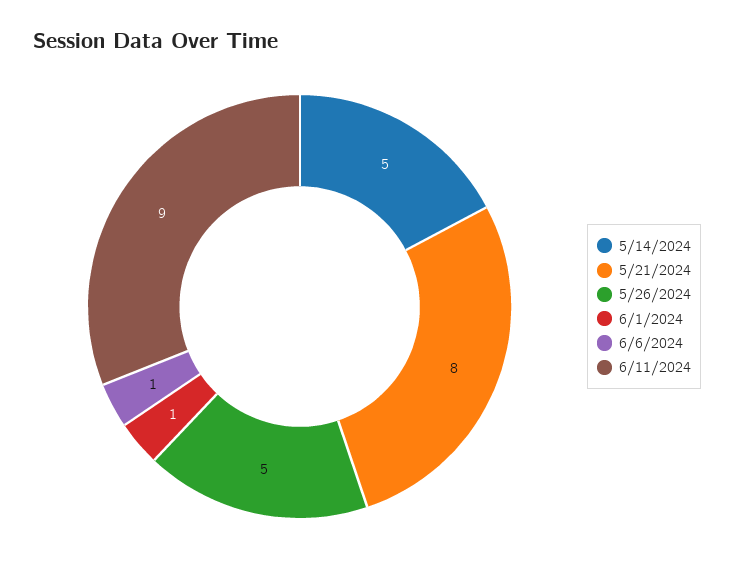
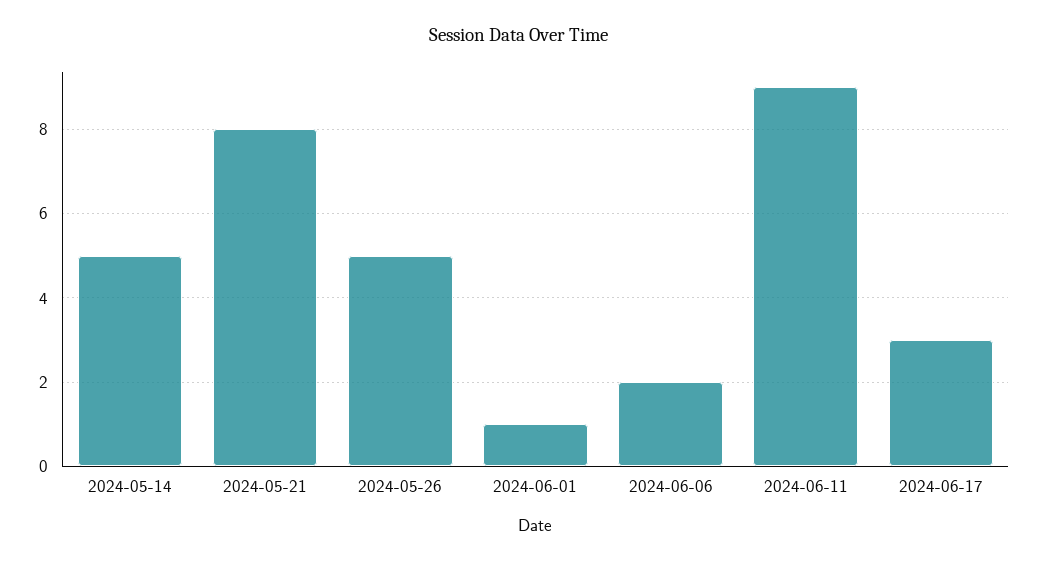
6/6/2024: 1 -> 2
2024-06-17: none -> 3

